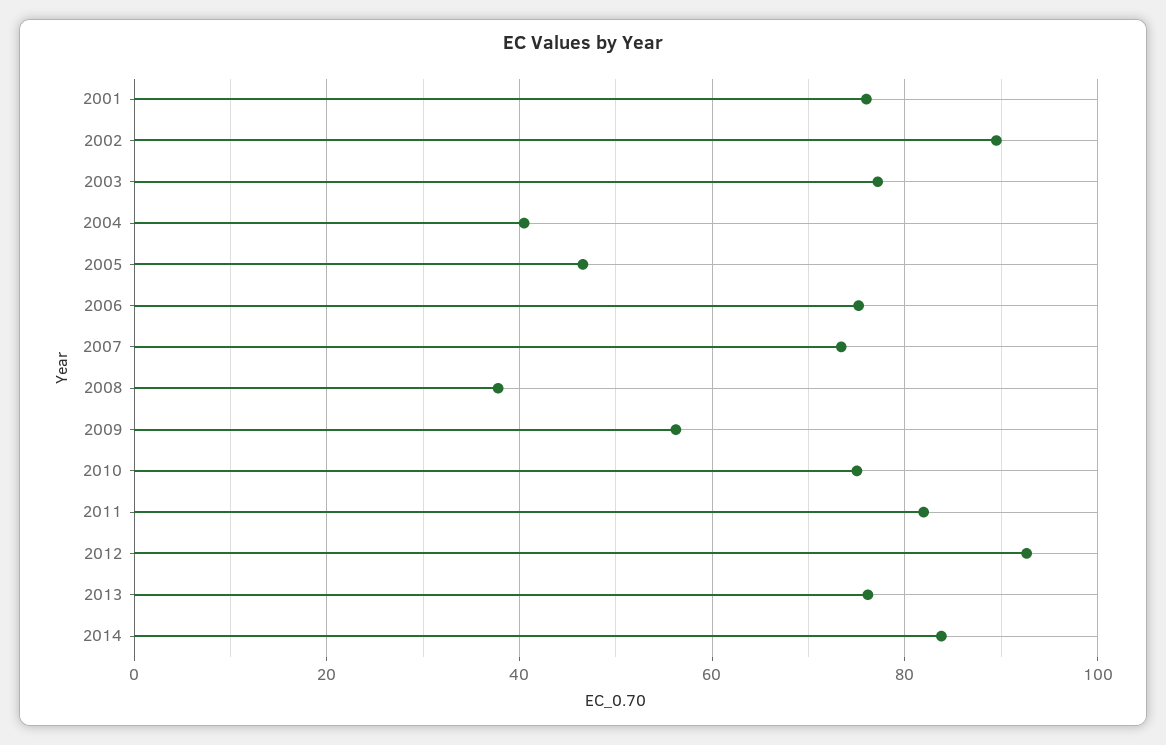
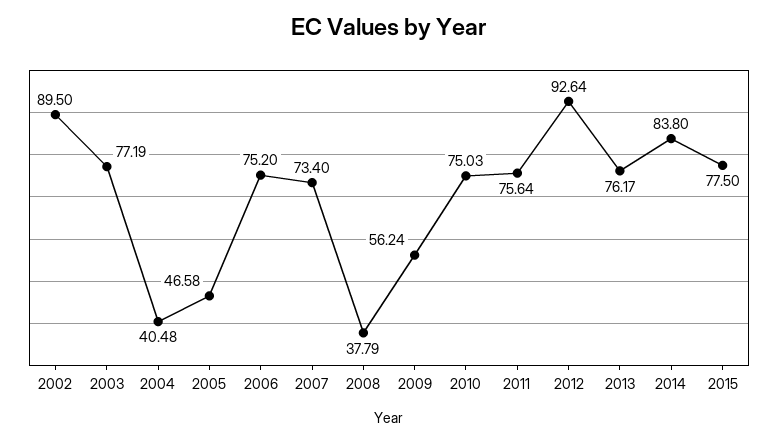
2001: 76 -> none
2011: 82 -> 75.64
2015: none -> 77.5

